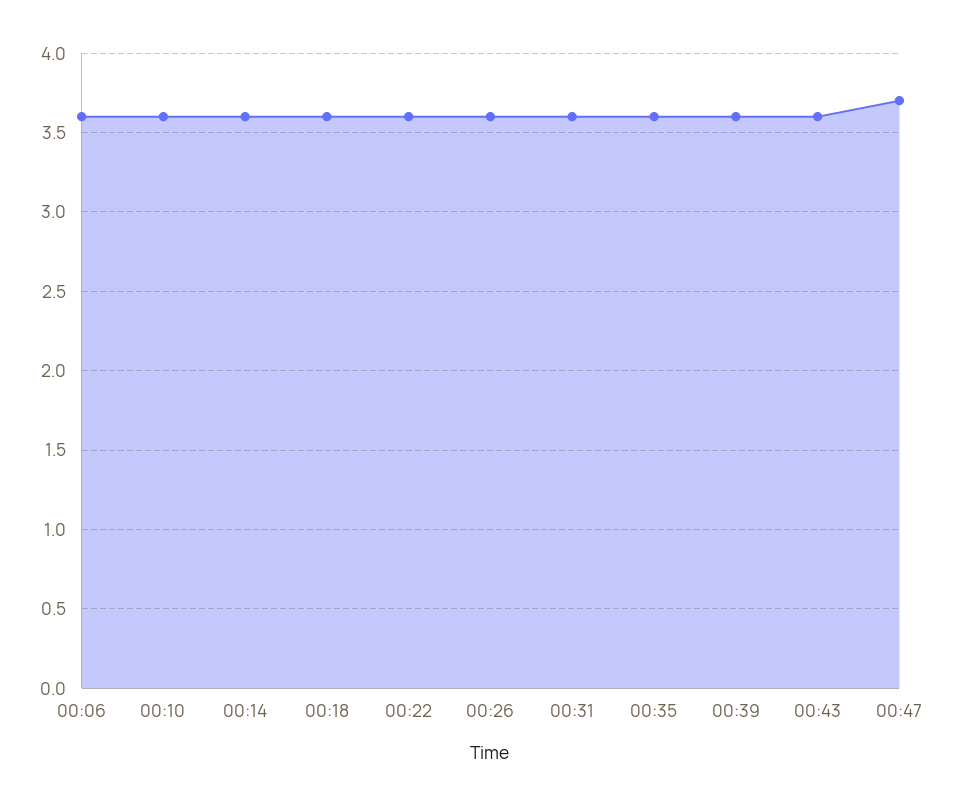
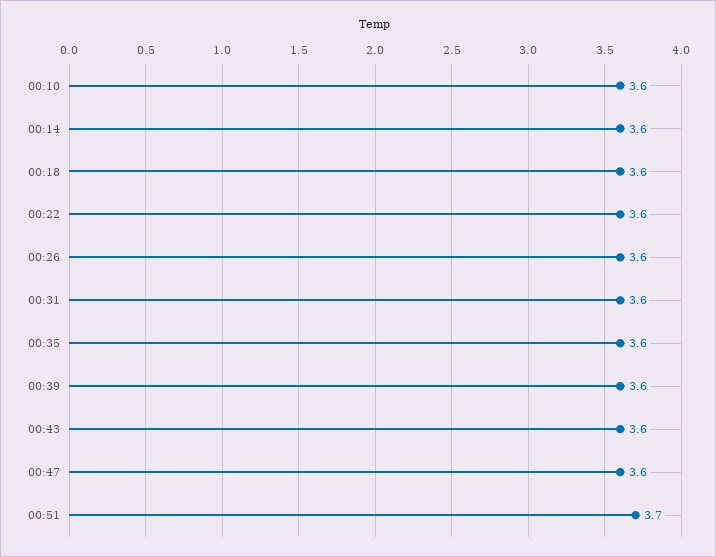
00:06: 3.6 -> none
00:47: 3.7 -> 3.6
00:51: none -> 3.7

